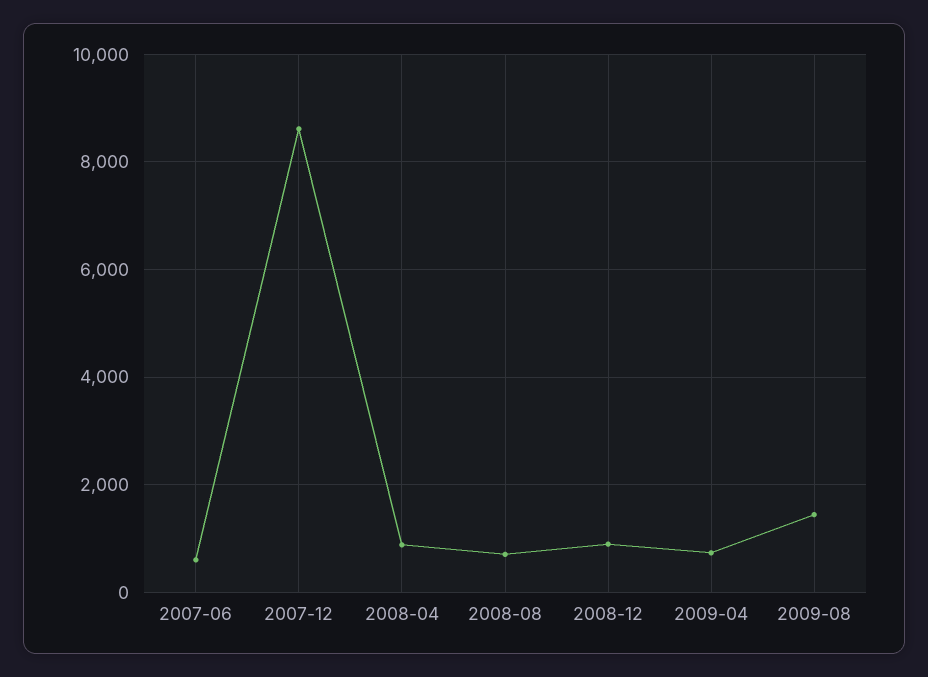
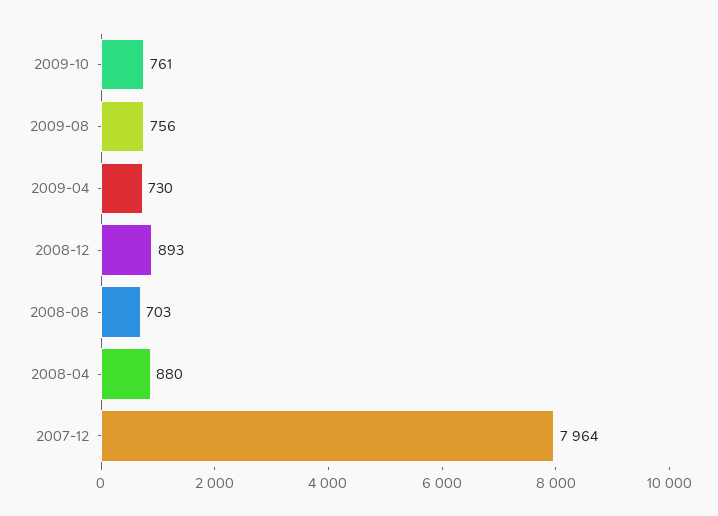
2007-06: 600 -> none
2007-12: 8600 -> 7964
2009-08: 1400 -> 756
2009-10: none -> 761

